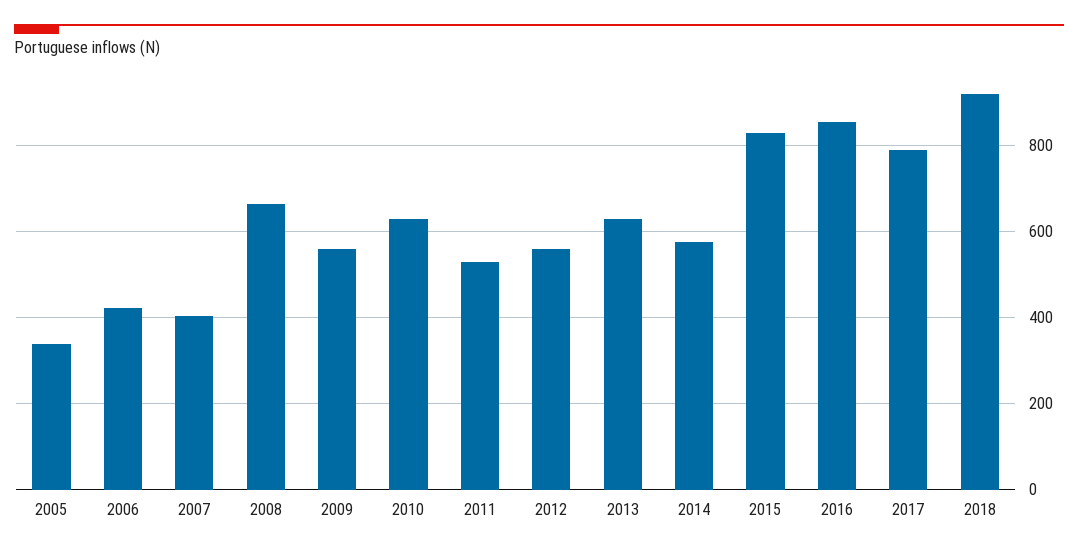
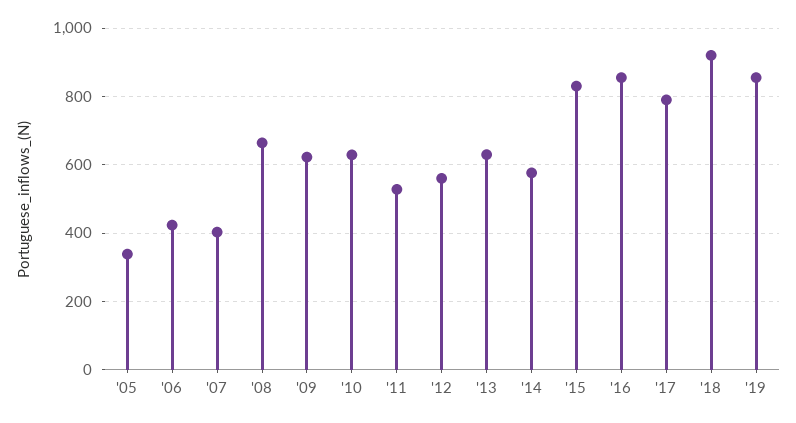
2009: 560 -> 620
'19: none -> 860

